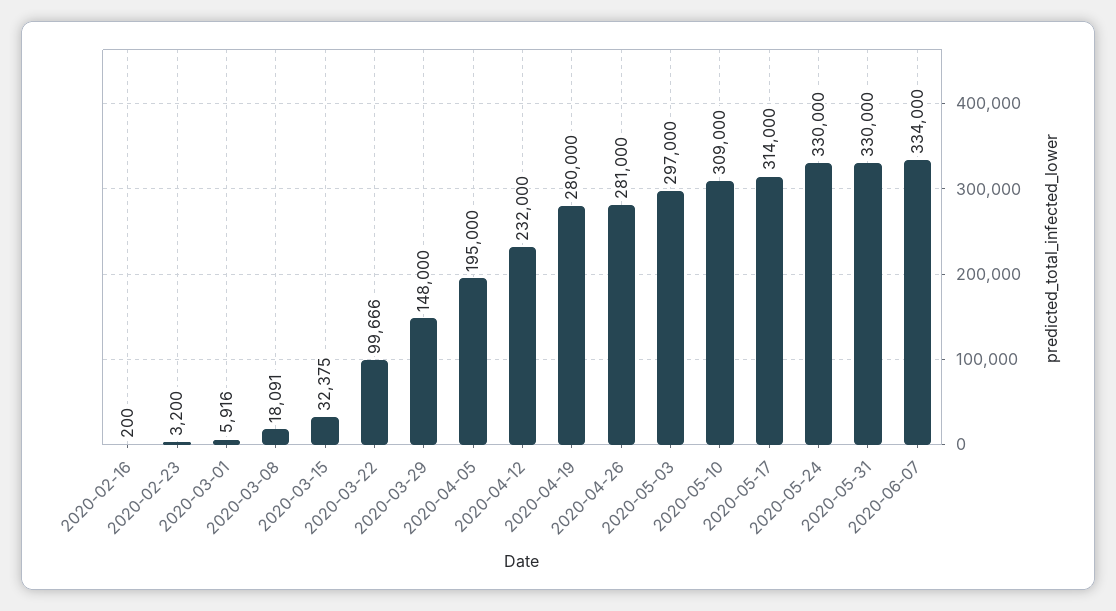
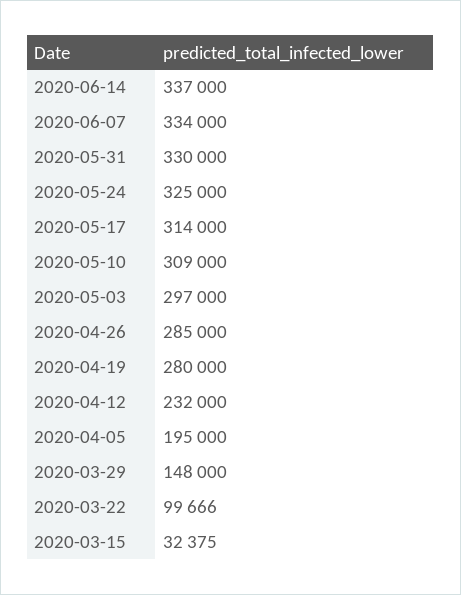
2020-02-16: 200 -> none
2020-02-23: 3200 -> none
2020-03-01: 5916 -> none
2020-03-08: 18091 -> none
2020-04-26: 281000 -> 285000
2020-05-24: 330000 -> 325000
2020-06-14: none -> 337000

